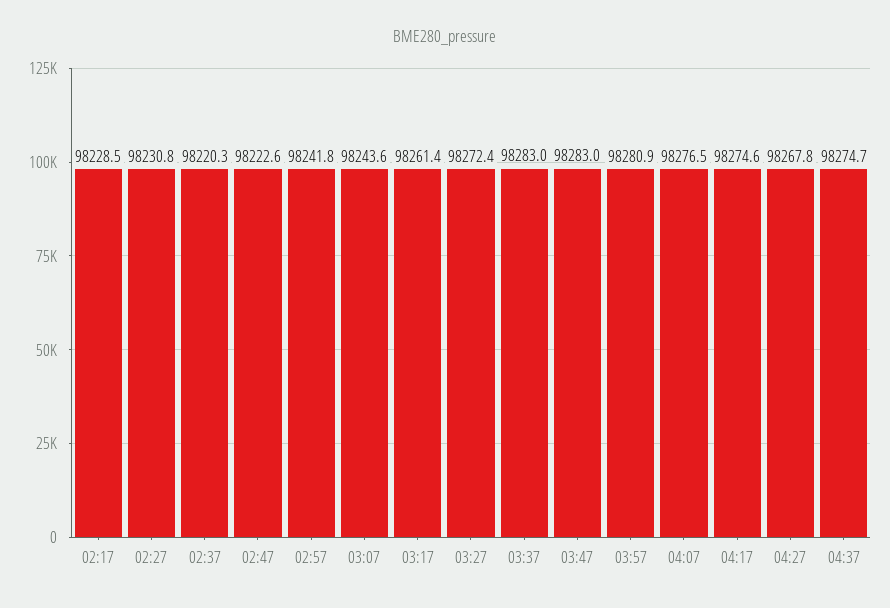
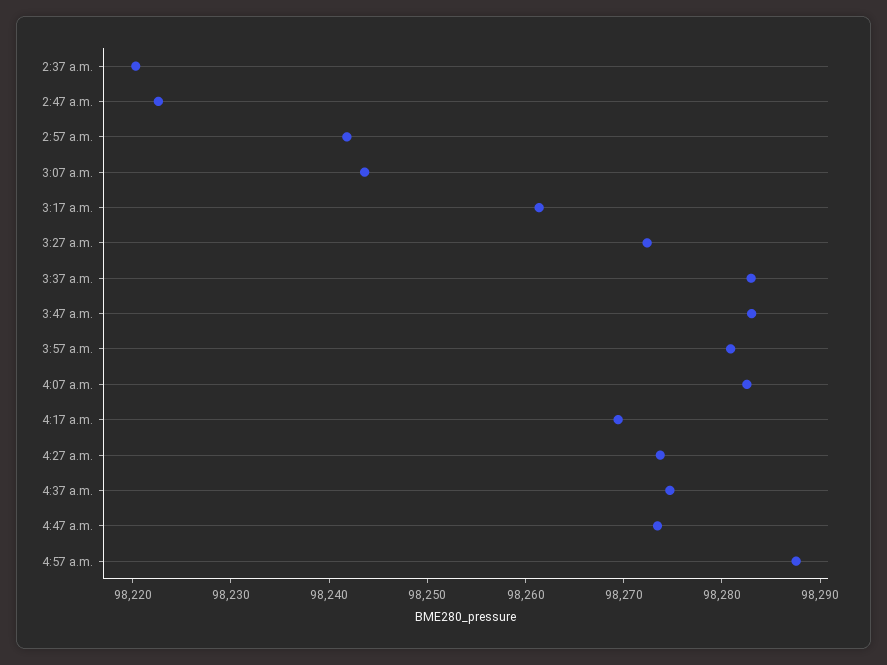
02:17: 98228.5 -> none
02:27: 98230.8 -> none
04:07: 98276.5 -> 98282
04:17: 98274.6 -> 98270
04:27: 98267.8 -> 98274
4:47 a.m.: none -> 98274
4:57 a.m.: none -> 98288

